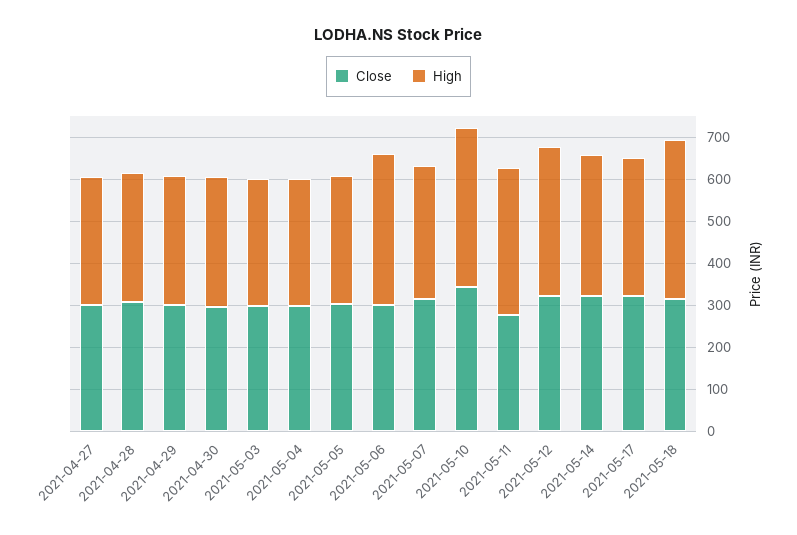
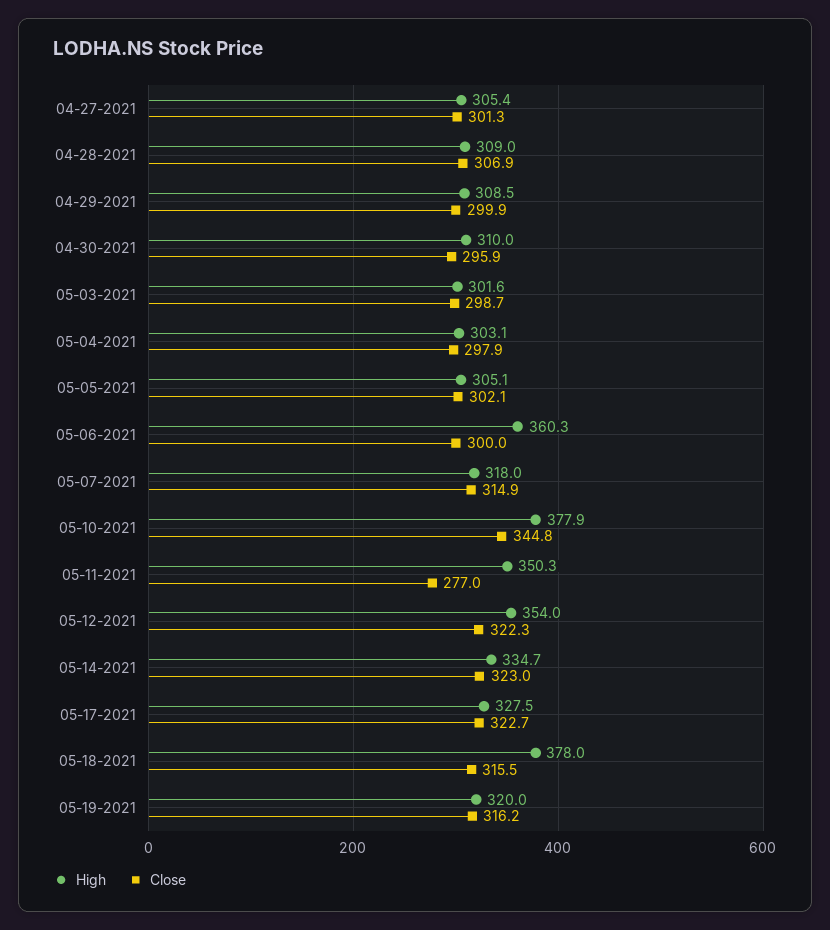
High, 05-19-2021: none -> 320
Close, 05-19-2021: none -> 316.2

